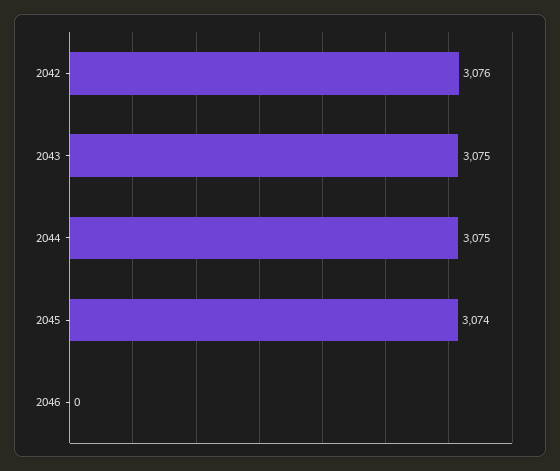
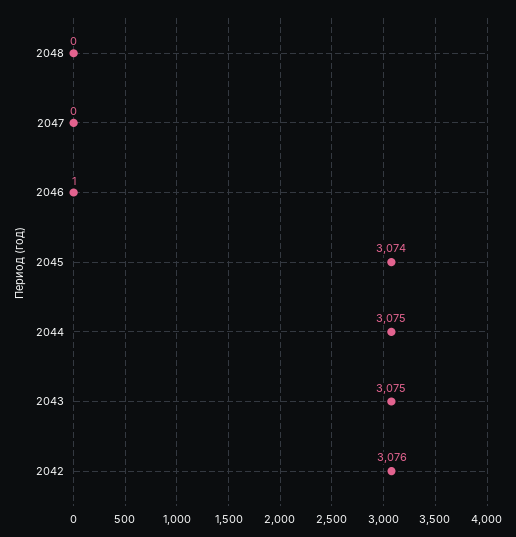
2046: 0 -> 1
2048: none -> 0
2047: none -> 0

